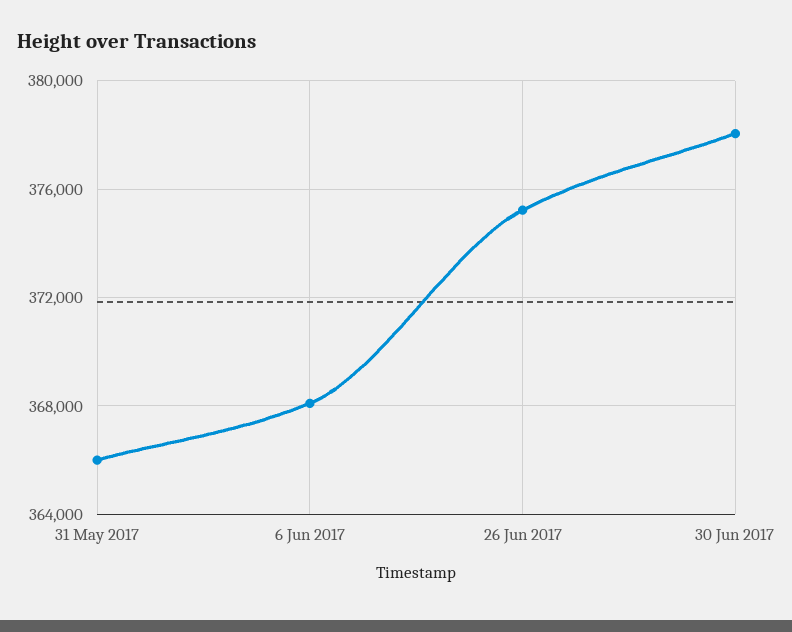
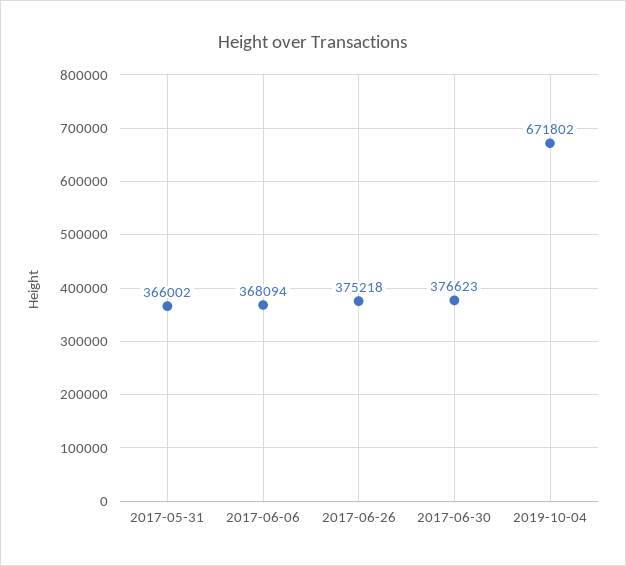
30 Jun 2017: 378000 -> 376623
2019-10-04: none -> 671802

